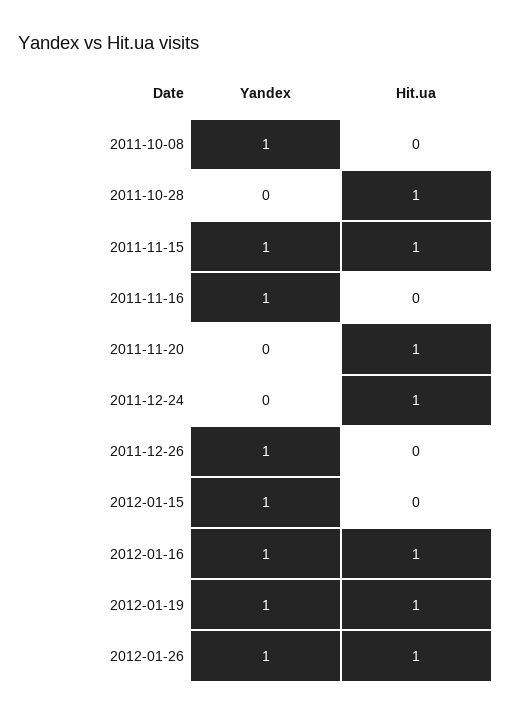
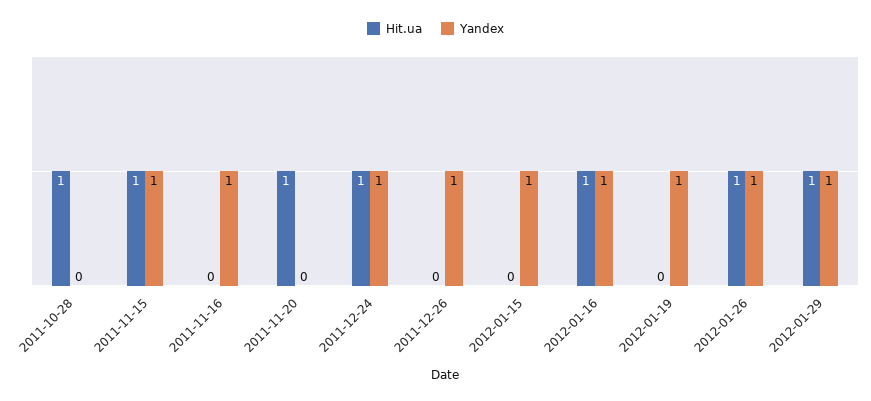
Yandex, 2011-10-08: 1 -> none
Hit.ua, 2011-10-08: 0 -> none
Yandex, 2011-12-24: 0 -> 1
Hit.ua, 2012-01-19: 1 -> 0
Hit.ua, 2012-01-29: none -> 1
Yandex, 2012-01-29: none -> 1

